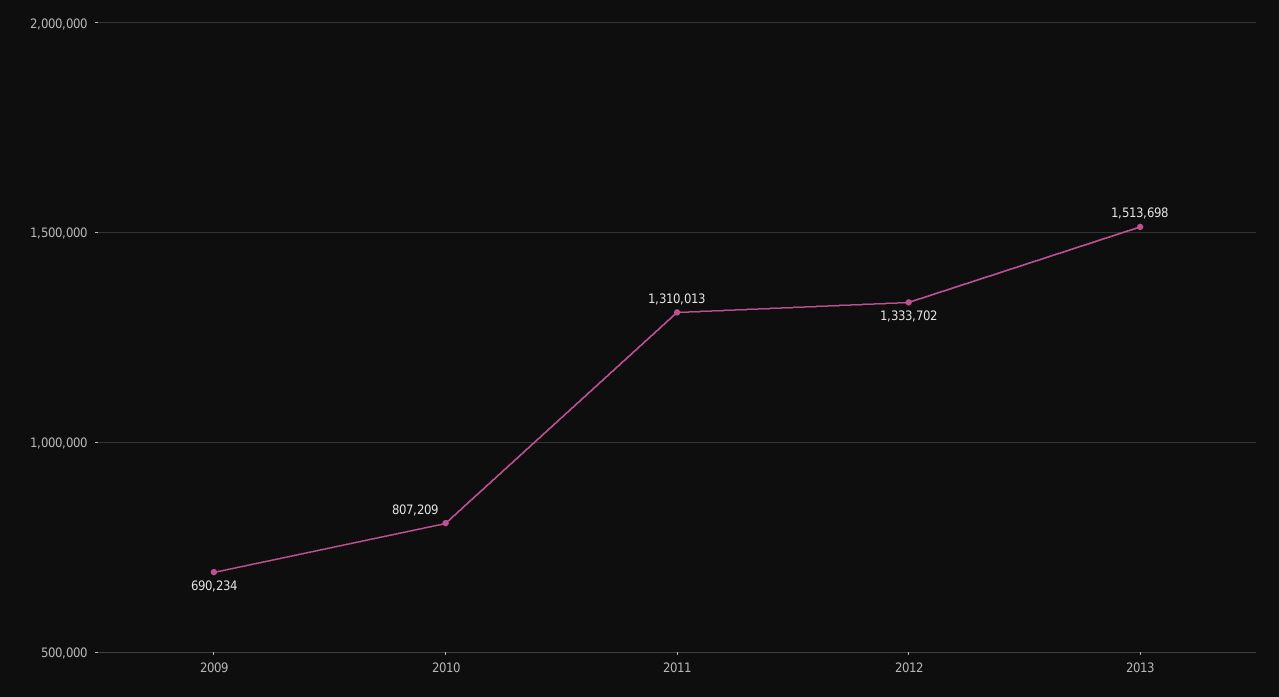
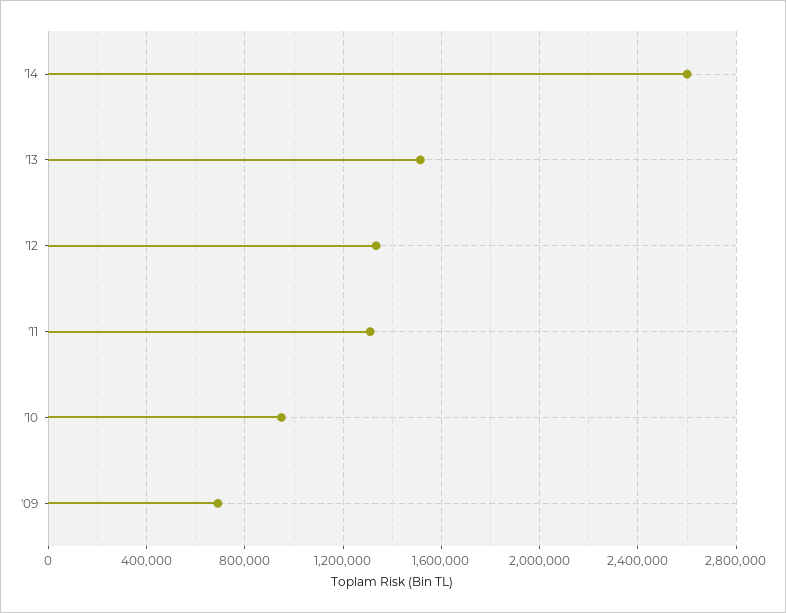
2010: 807209 -> 950000
'14: none -> 2600000

